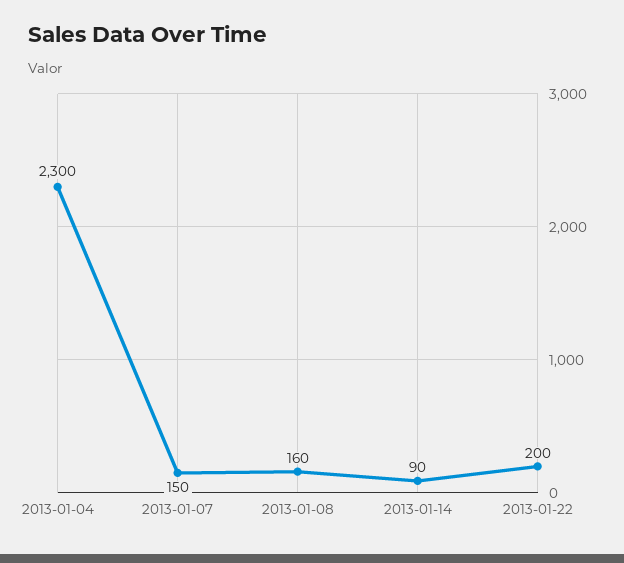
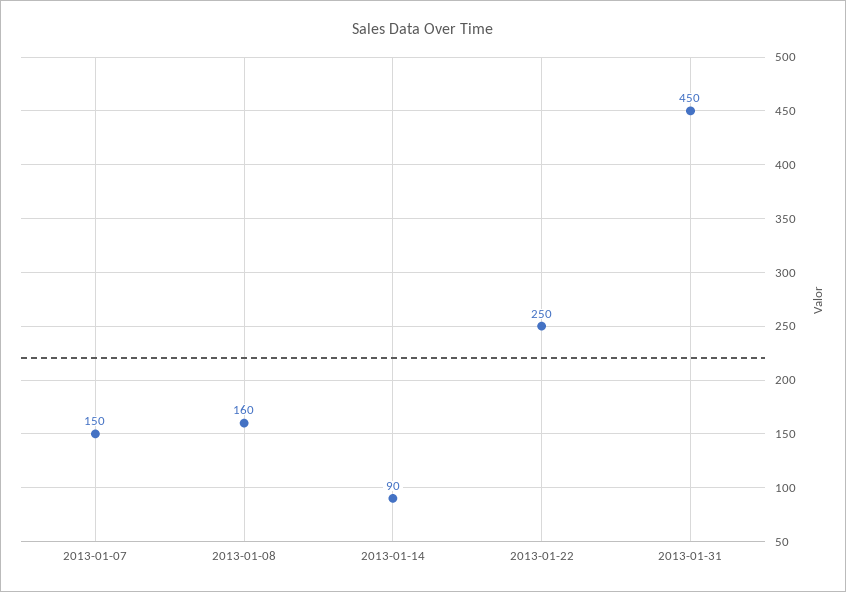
2013-01-04: 2300 -> none
2013-01-22: 200 -> 250
2013-01-31: none -> 450

